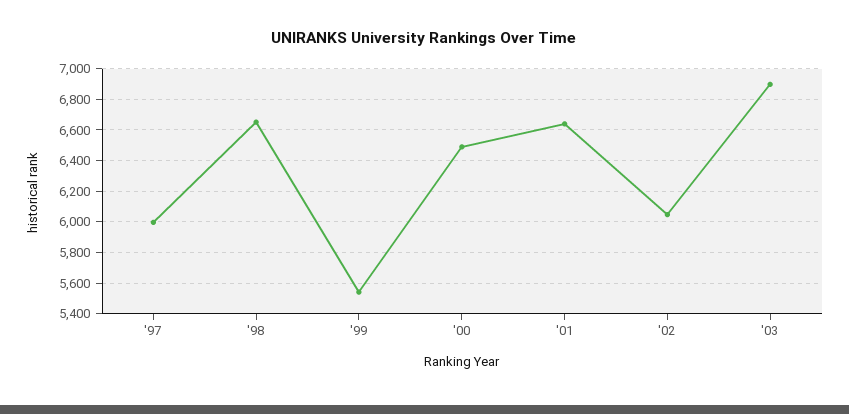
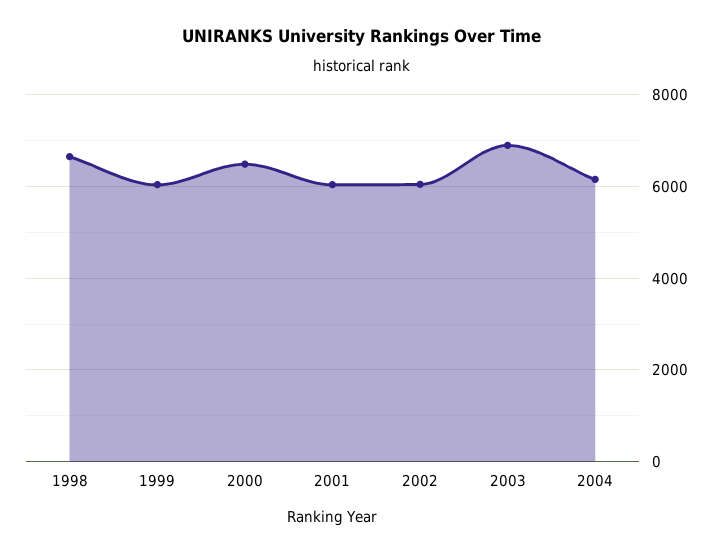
'97: 6000 -> none
'99: 5550 -> 6000
'01: 6650 -> 6000
2004: none -> 6200

